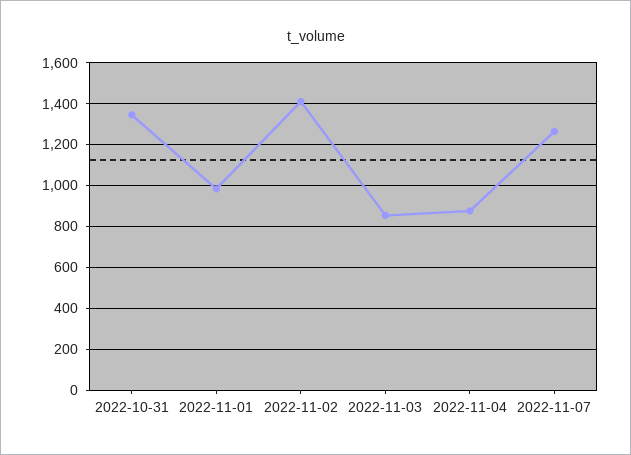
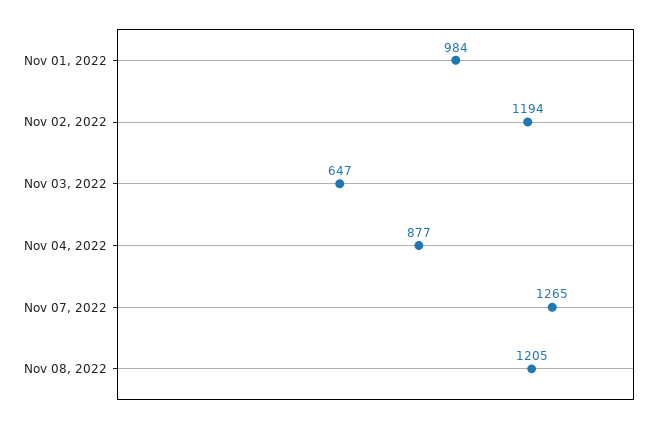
2022-10-31: 1350 -> none
2022-11-02: 1400 -> 1194
2022-11-03: 850 -> 647
Nov 08, 2022: none -> 1205

